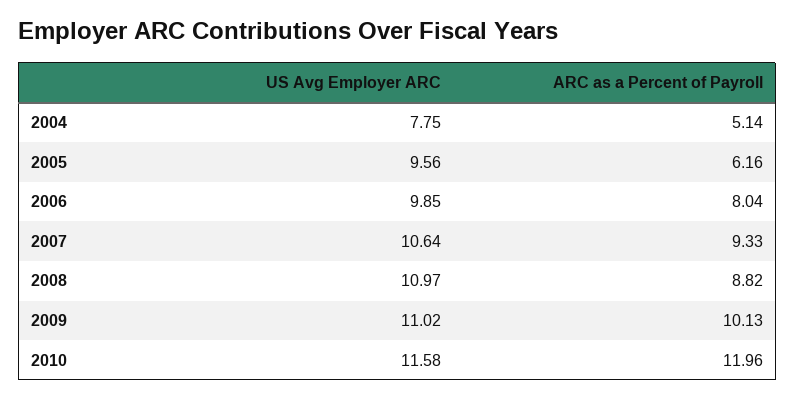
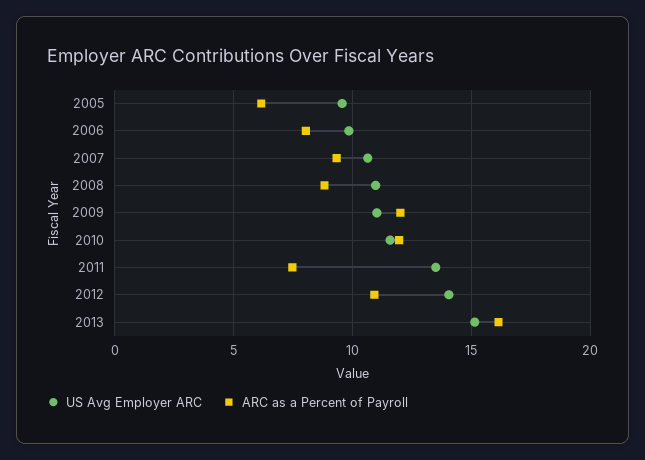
US Avg Employer ARC, 2004: 7.75 -> none
ARC as a Percent of Payroll, 2004: 5.14 -> none
ARC as a Percent of Payroll, 2009: 10.13 -> 12
US Avg Employer ARC, 2011: none -> 13.5
ARC as a Percent of Payroll, 2011: none -> 7.5
US Avg Employer ARC, 2012: none -> 14
ARC as a Percent of Payroll, 2012: none -> 11
US Avg Employer ARC, 2013: none -> 15
ARC as a Percent of Payroll, 2013: none -> 16

